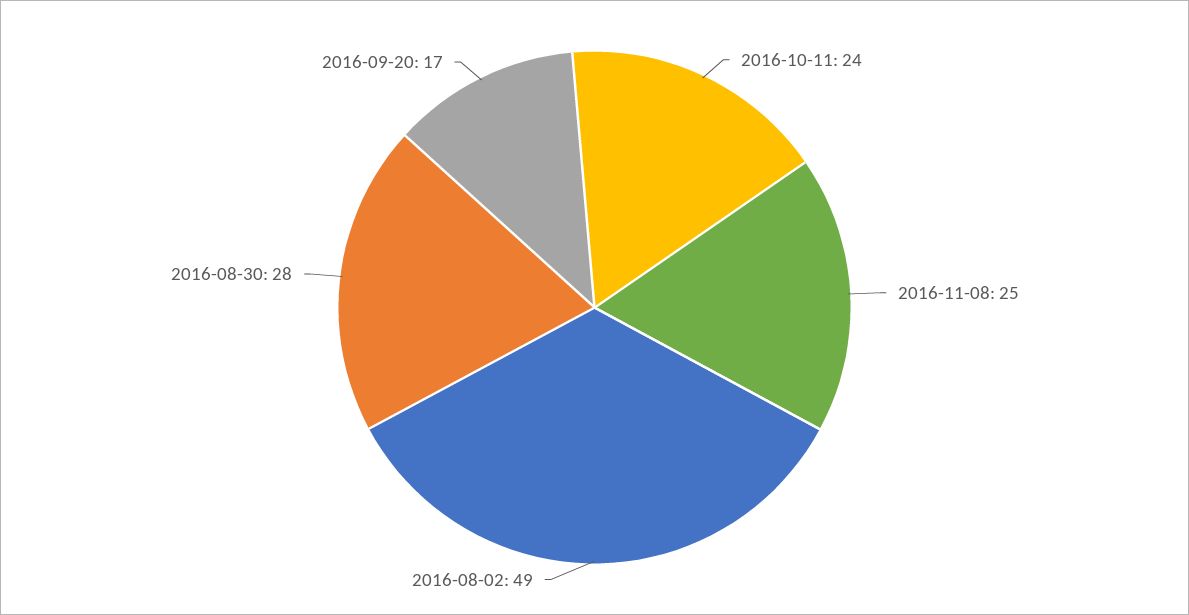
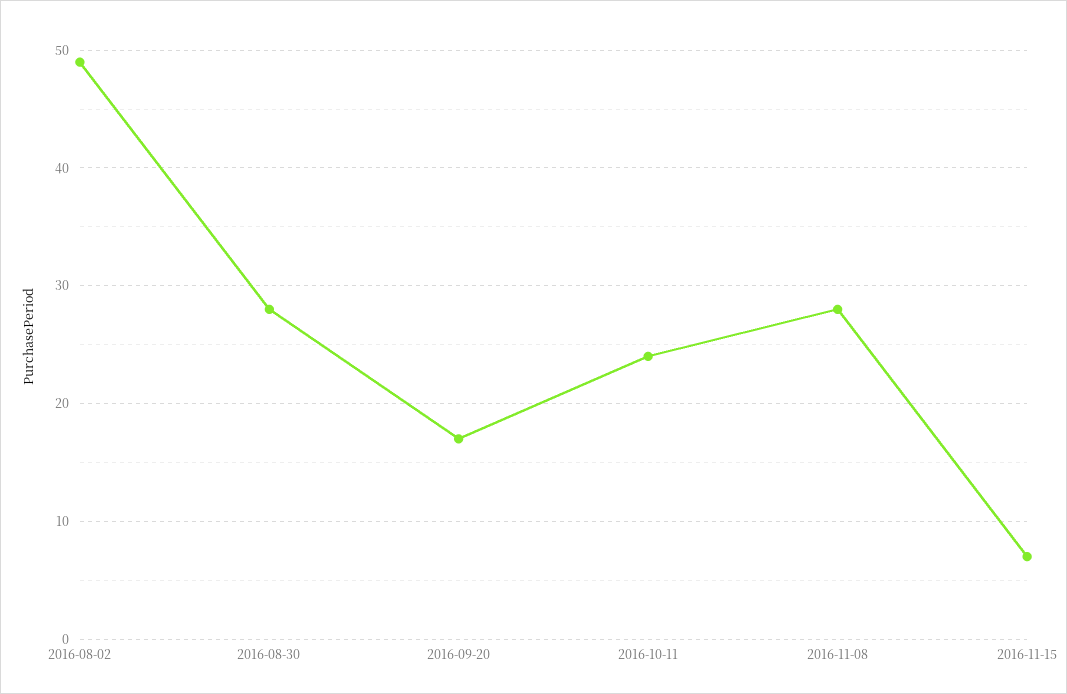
2016-11-08: 25 -> 28
2016-11-15: none -> 7

